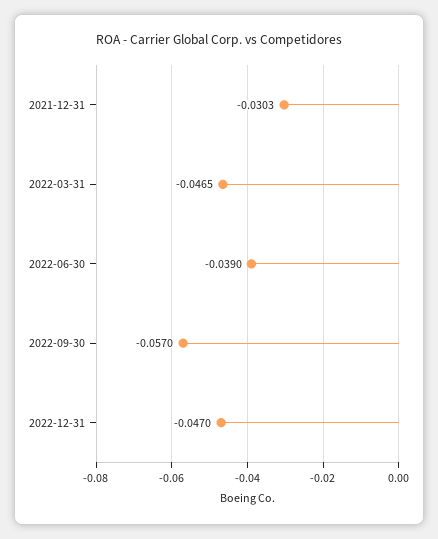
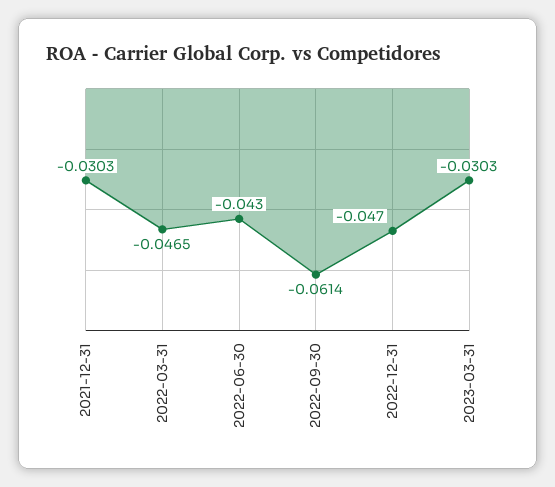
2022-06-30: -0.039 -> -0.043
2022-09-30: -0.057 -> -0.0614
2023-03-31: none -> -0.0303

